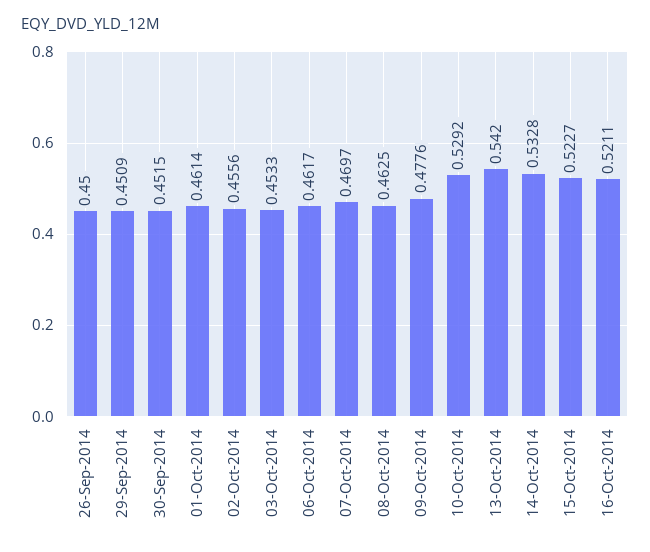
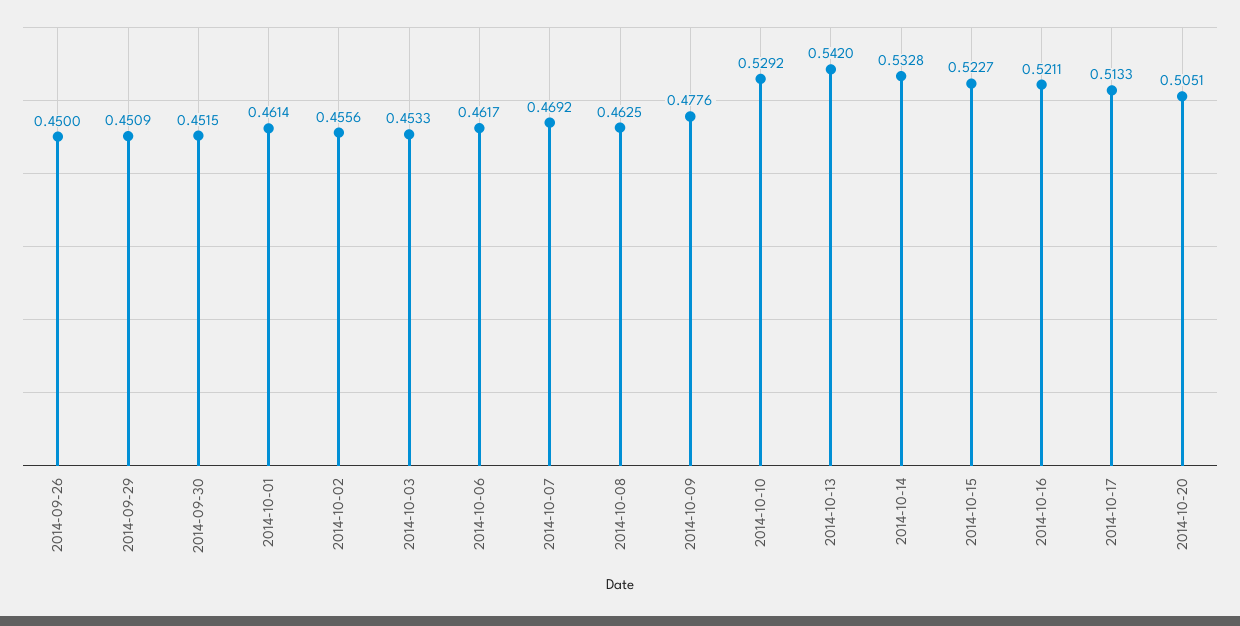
07-Oct-2014: 0.4697 -> 0.4692
2014-10-17: none -> 0.5133
2014-10-20: none -> 0.5051

